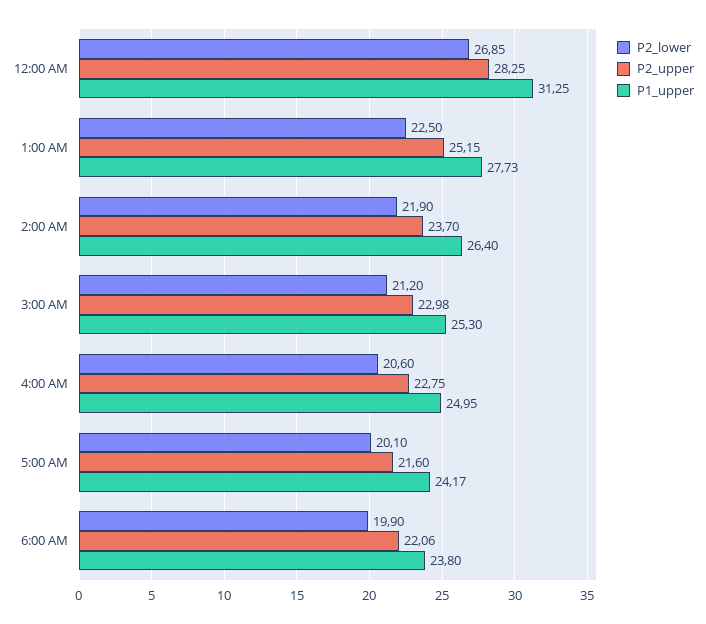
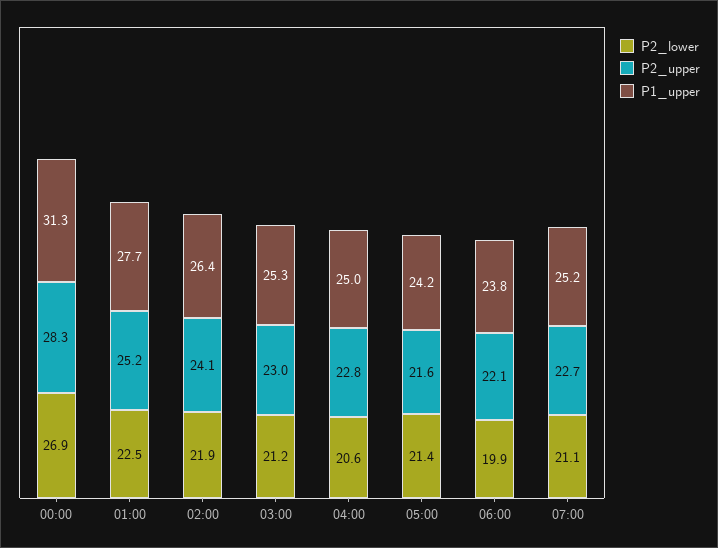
P2_upper, 2:00 AM: 23.7 -> 24.1
P2_lower, 5:00 AM: 20.1 -> 21.4
P2_lower, 07:00: none -> 21.1
P2_upper, 07:00: none -> 22.7
P1_upper, 07:00: none -> 25.2

